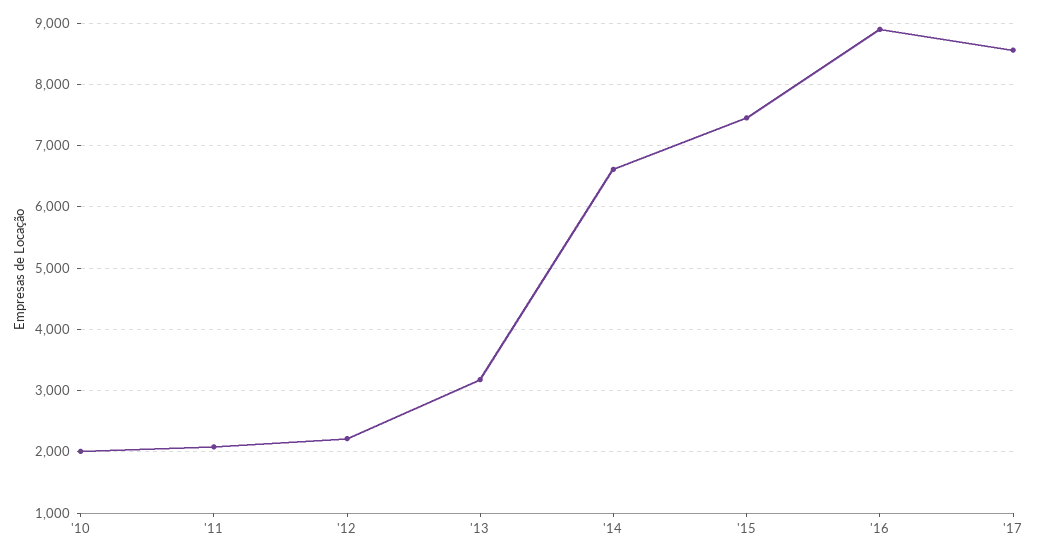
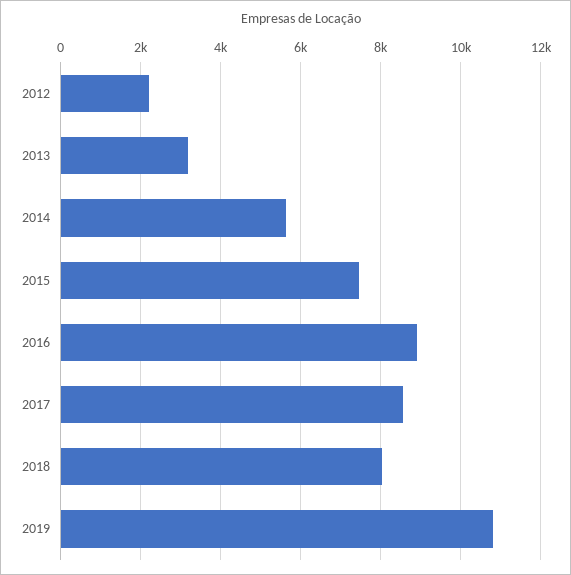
'10: 2000 -> none
'11: 2100 -> none
'14: 6600 -> 5600
2018: none -> 8000
2019: none -> 10800

